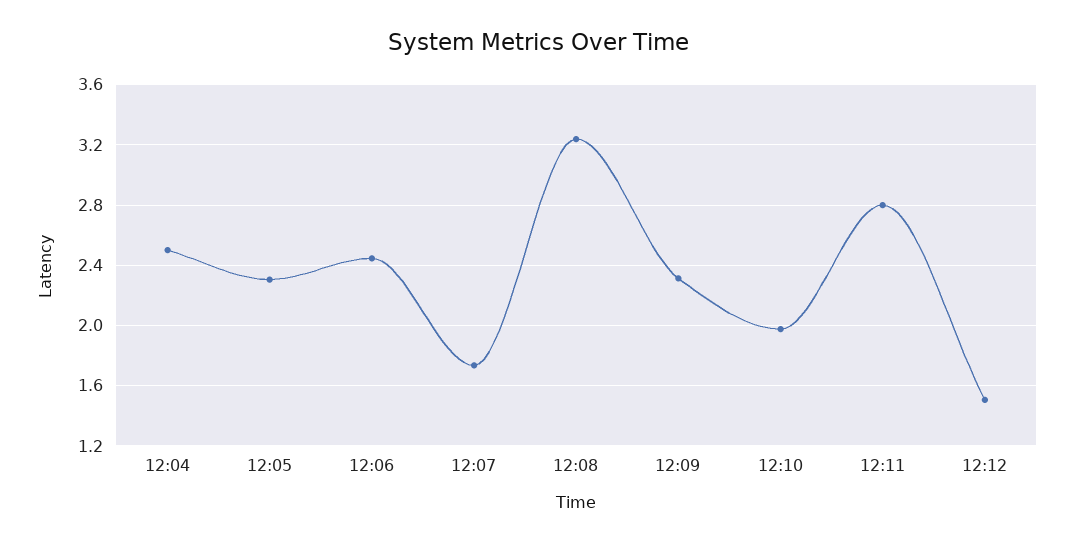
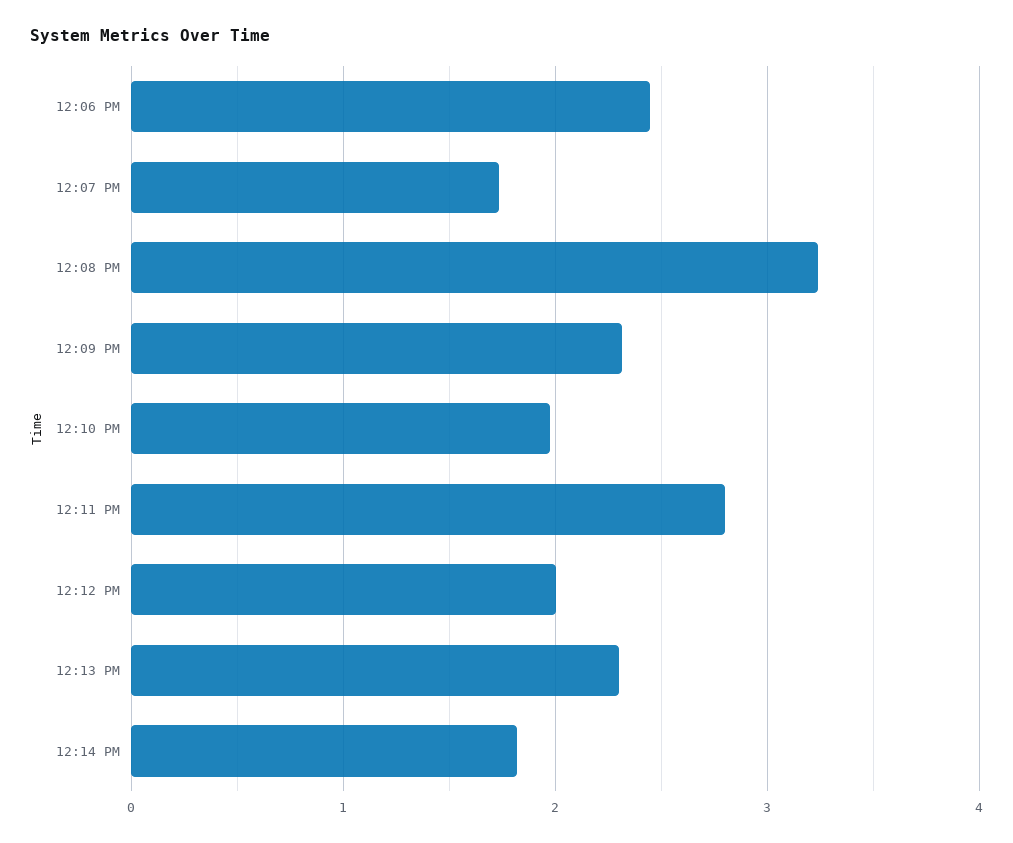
12:04: 2.5 -> none
12:05: 2.3 -> none
12:12: 1.5 -> 2
12:13 PM: none -> 2.3
12:14 PM: none -> 1.8

